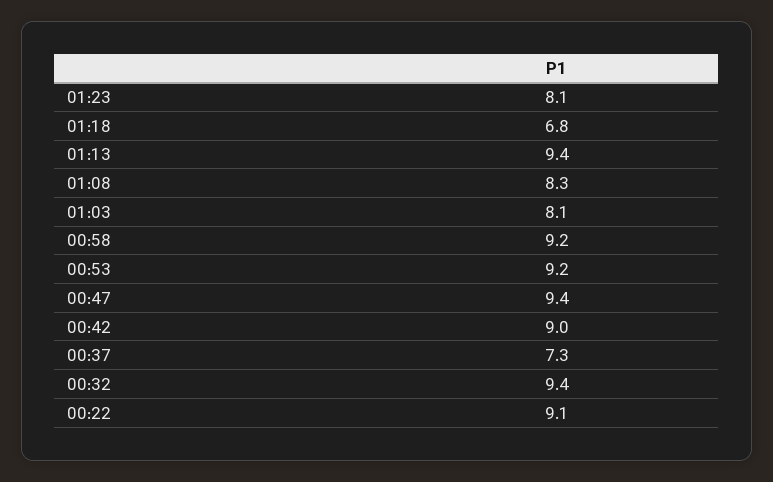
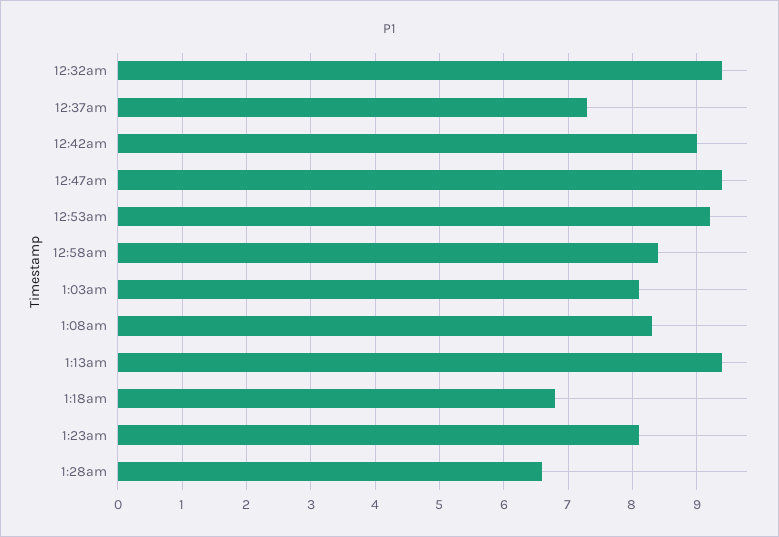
00:58: 9.2 -> 8.4
00:22: 9.1 -> none
1:28am: none -> 6.6

